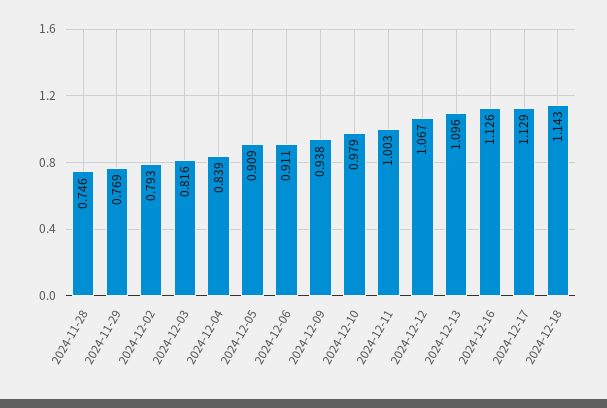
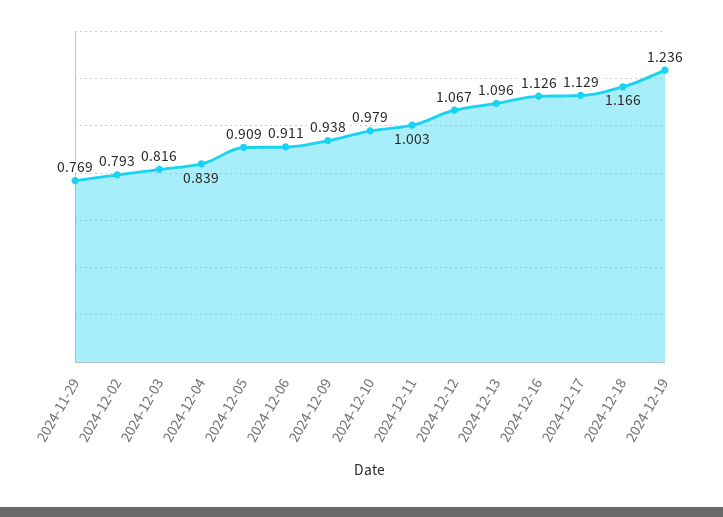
2024-11-28: 0.746 -> none
2024-12-18: 1.143 -> 1.166
2024-12-19: none -> 1.236

